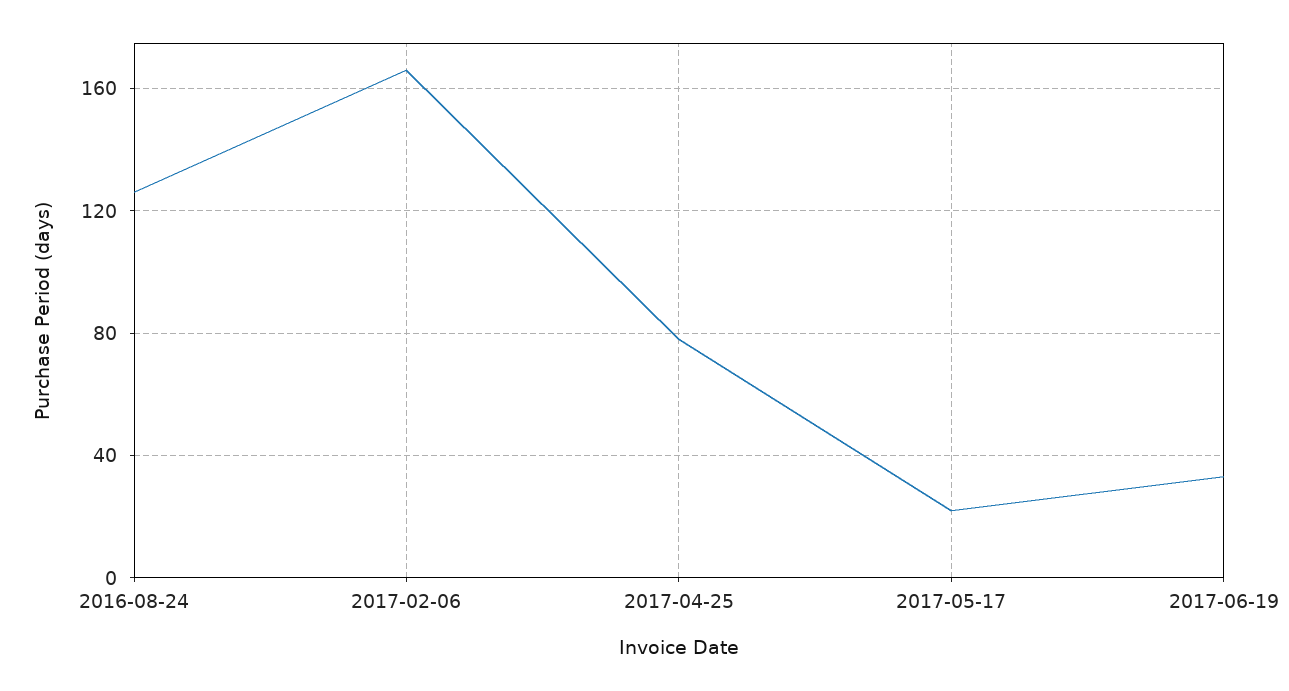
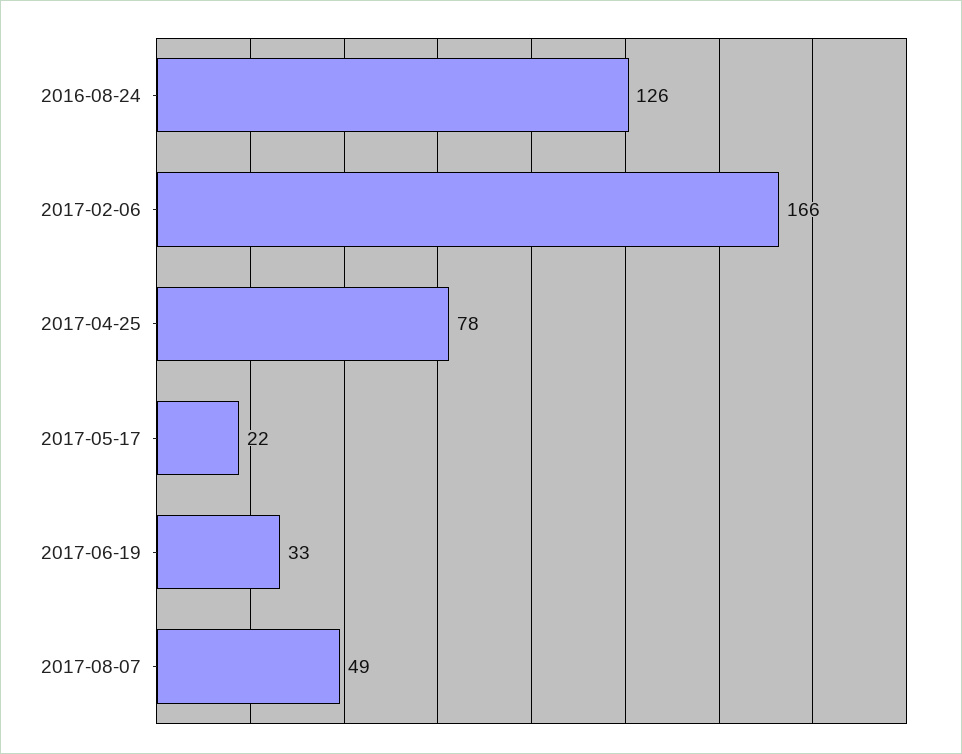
2017-08-07: none -> 49

